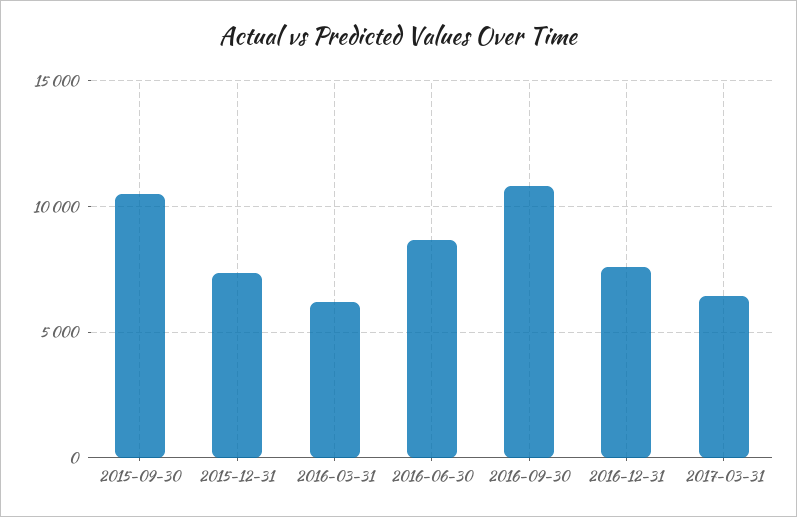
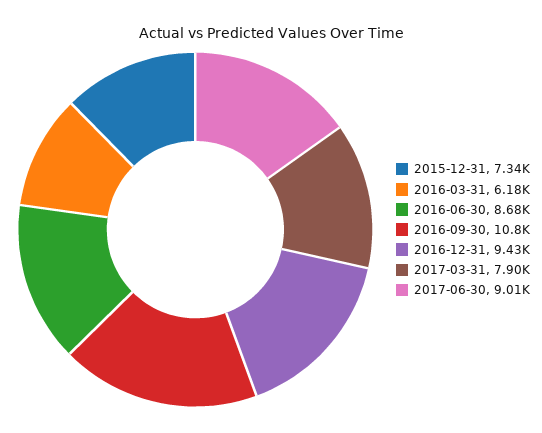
2015-09-30: 10500 -> none
2016-12-31: 7500 -> 9430
2017-03-31: 6500 -> 7900
2017-06-30: none -> 9010

